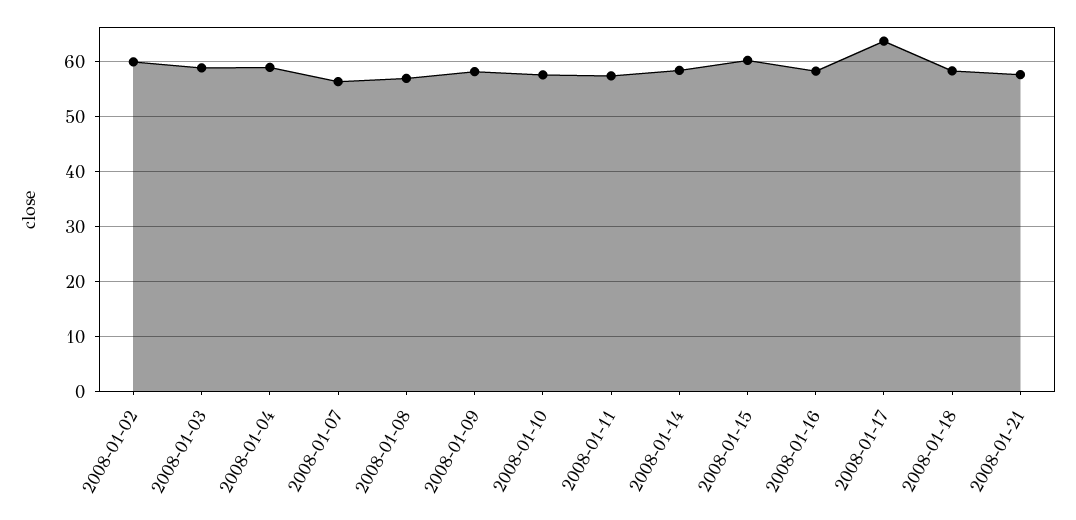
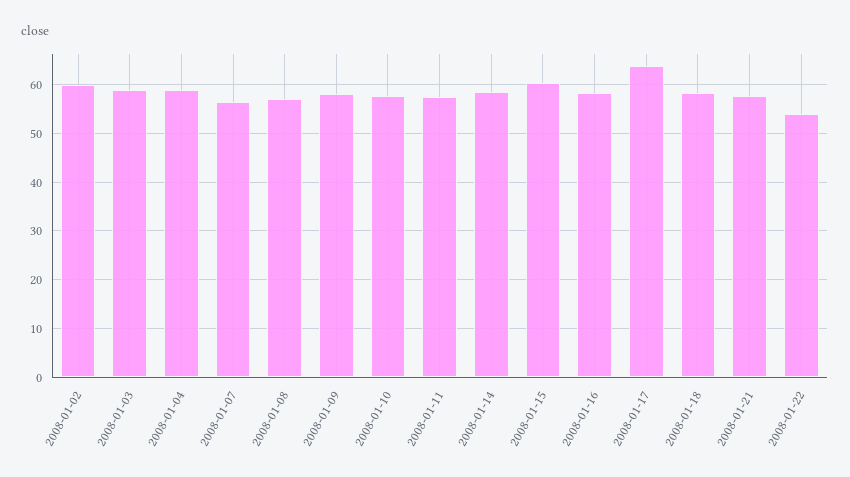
2008-01-22: none -> 54

